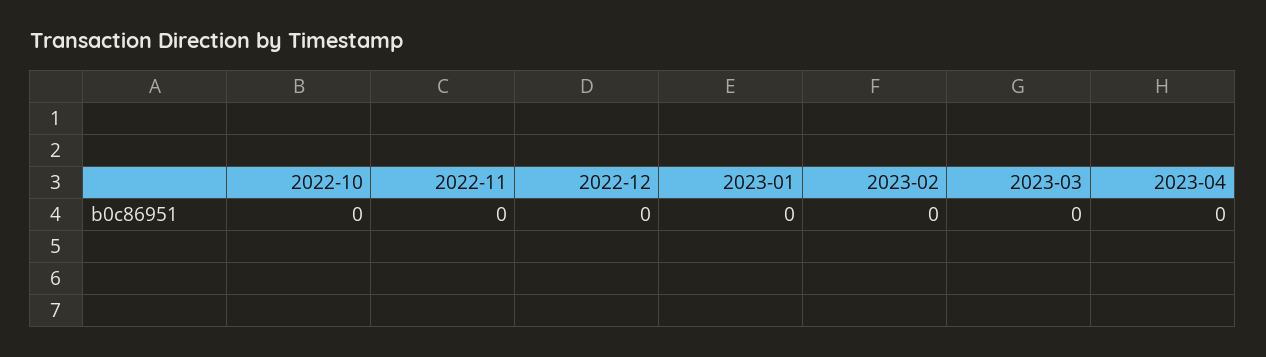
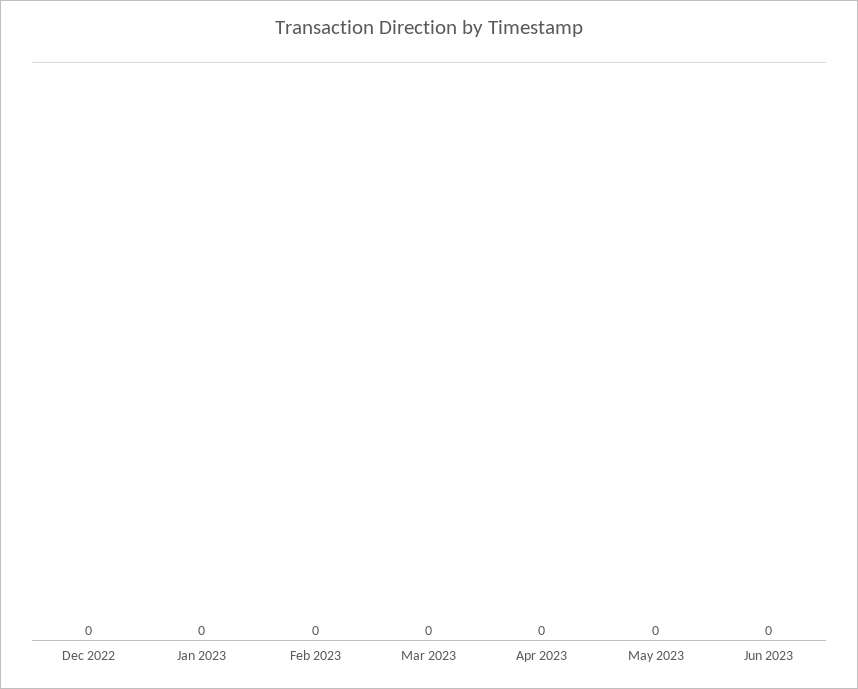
2022-10: 0 -> none
2022-11: 0 -> none
May 2023: none -> 0
Jun 2023: none -> 0

